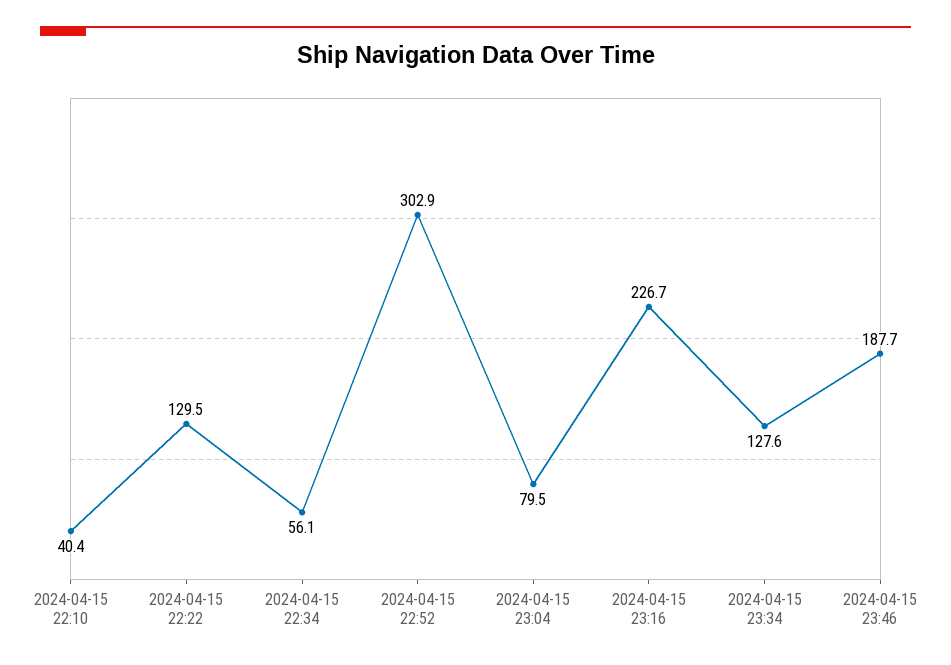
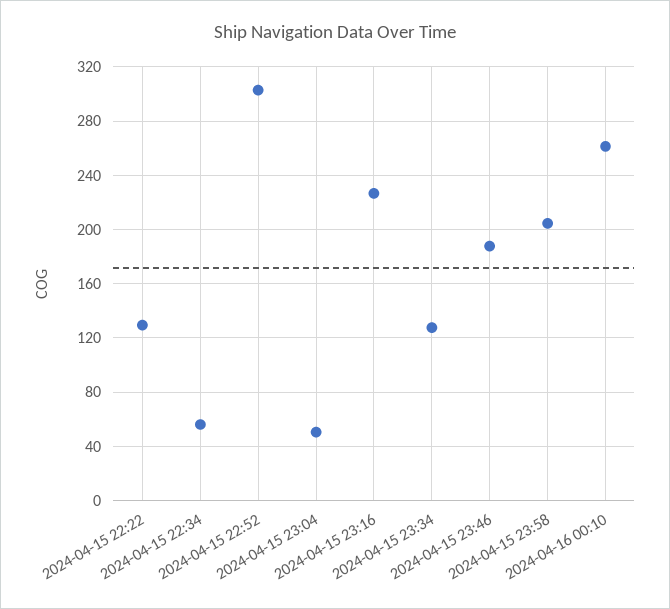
2024-04-15 22:10: 40.4 -> none
2024-04-15 23:04: 79.5 -> 50
2024-04-15 23:58: none -> 205
2024-04-16 00:10: none -> 260

